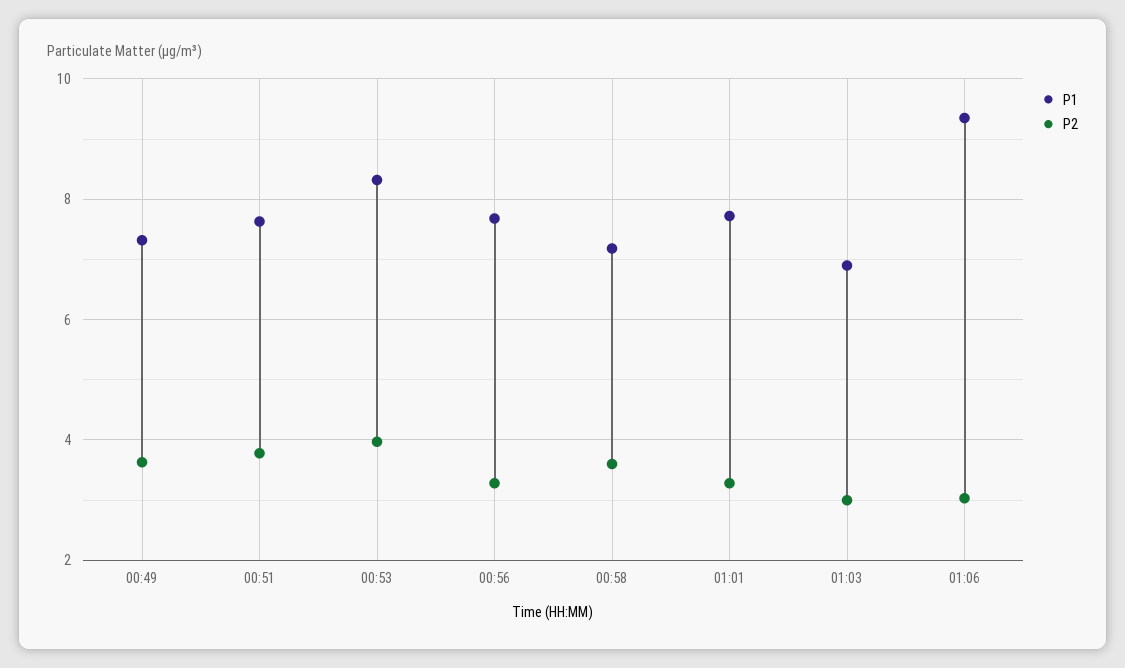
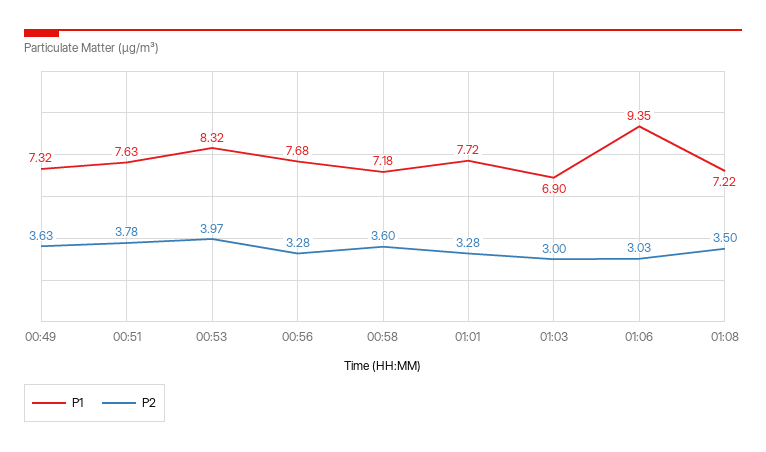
P1, 01:08: none -> 7.22
P2, 01:08: none -> 3.5

